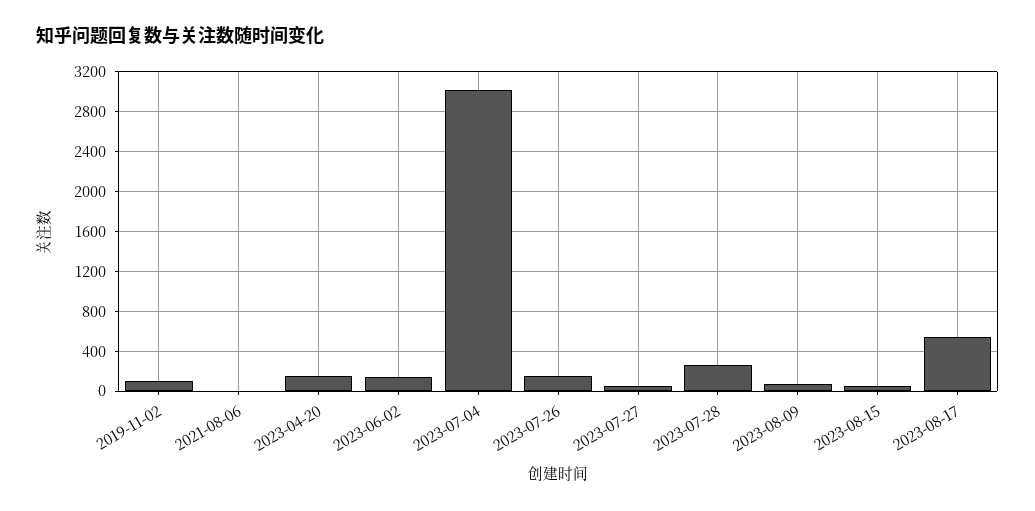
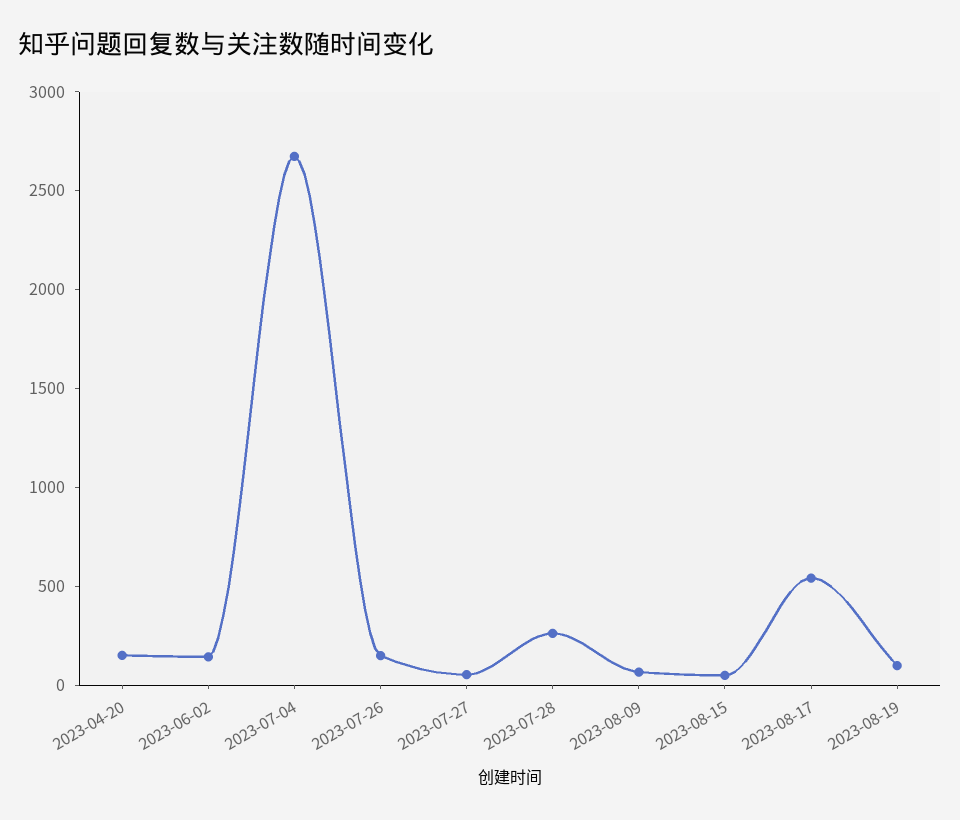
2019-11-02: 100 -> none
2021-08-06: 0 -> none
2023-07-04: 3000 -> 2700
2023-08-19: none -> 100

